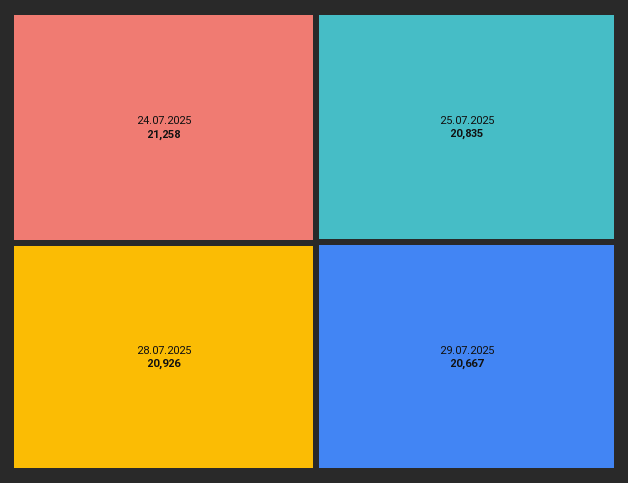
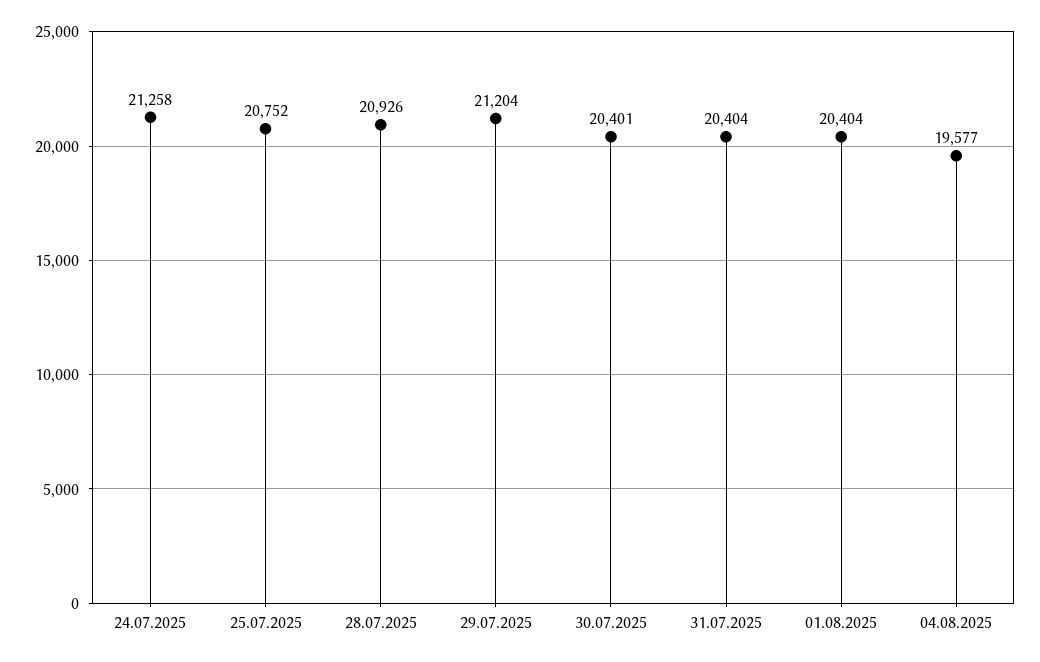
25.07.2025: 20835 -> 20752
29.07.2025: 20667 -> 21204
30.07.2025: none -> 20401
31.07.2025: none -> 20404
01.08.2025: none -> 20404
04.08.2025: none -> 19577

